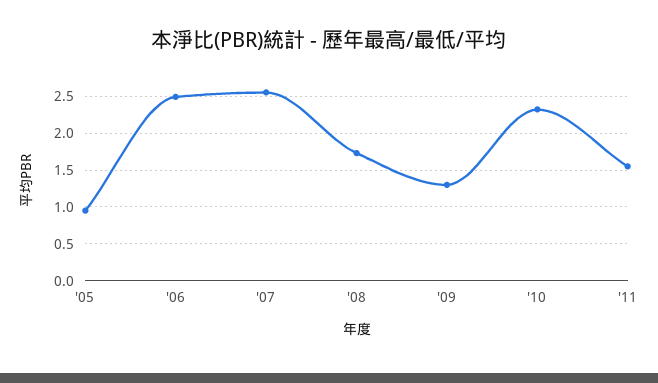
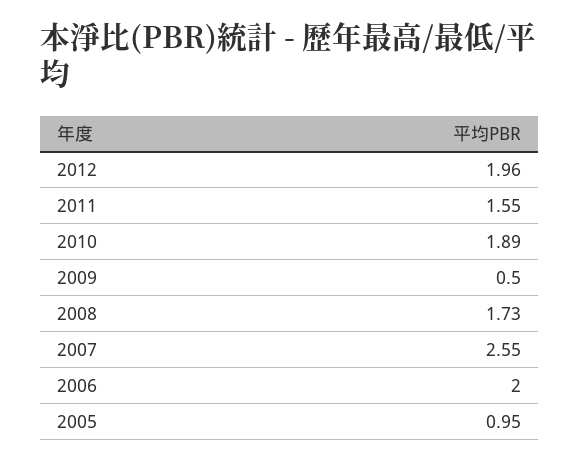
'06: 2.5 -> 2
'09: 1.3 -> 0.5
'10: 2.3 -> 1.89
2012: none -> 1.96

